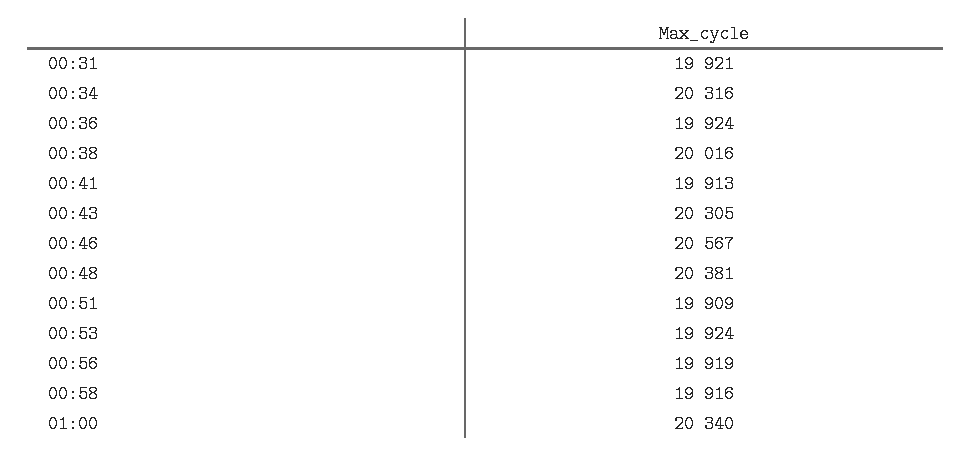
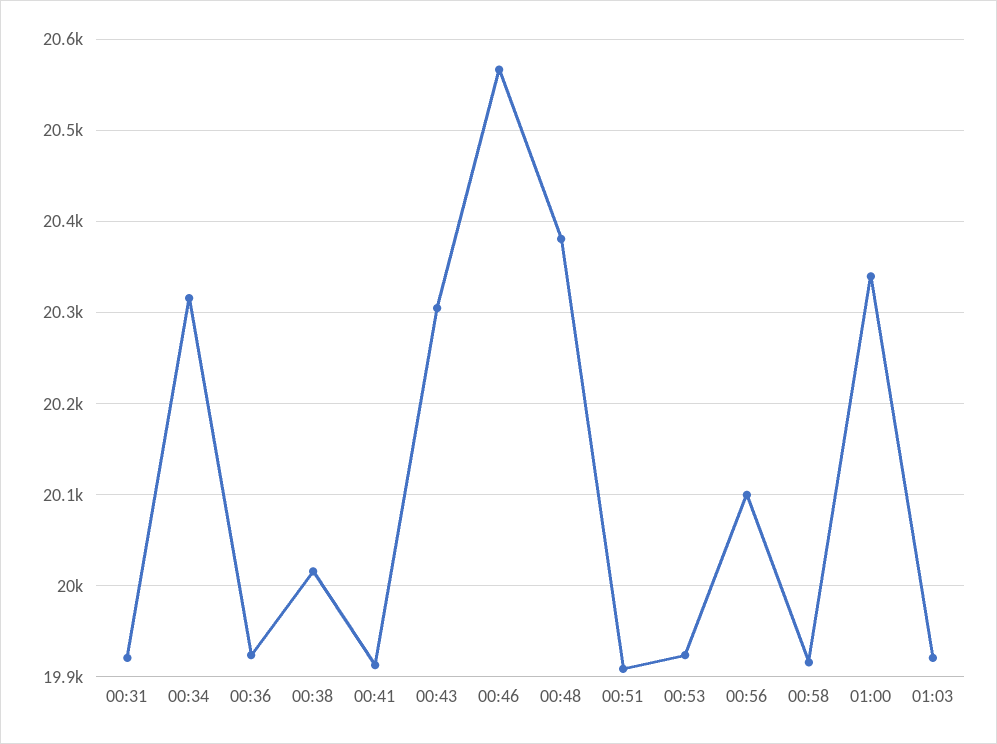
00:56: 19919 -> 20100
01:03: none -> 19920

